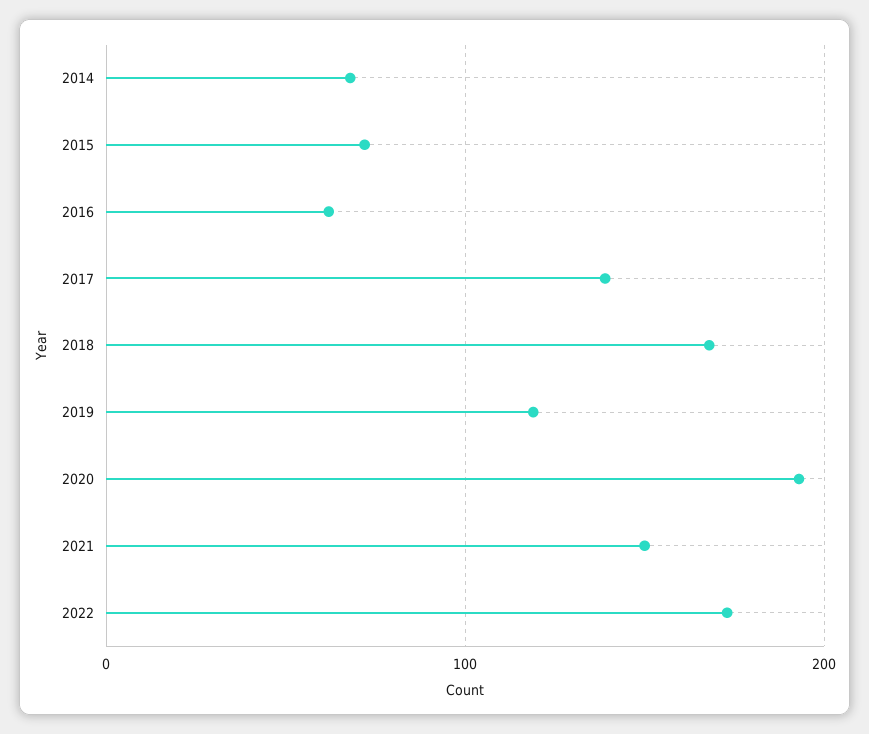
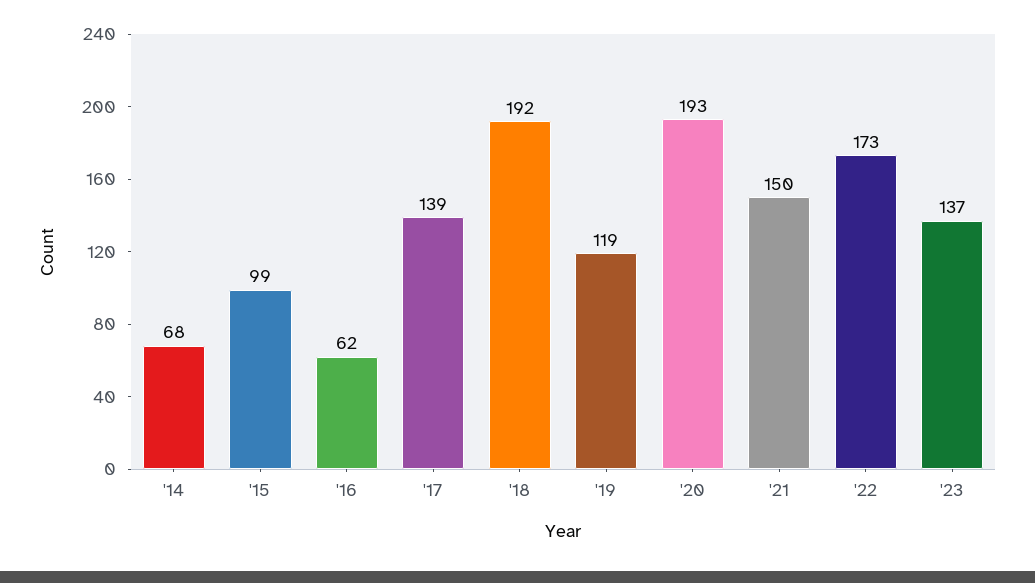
2015: 70 -> 99
2018: 170 -> 192
'23: none -> 137

